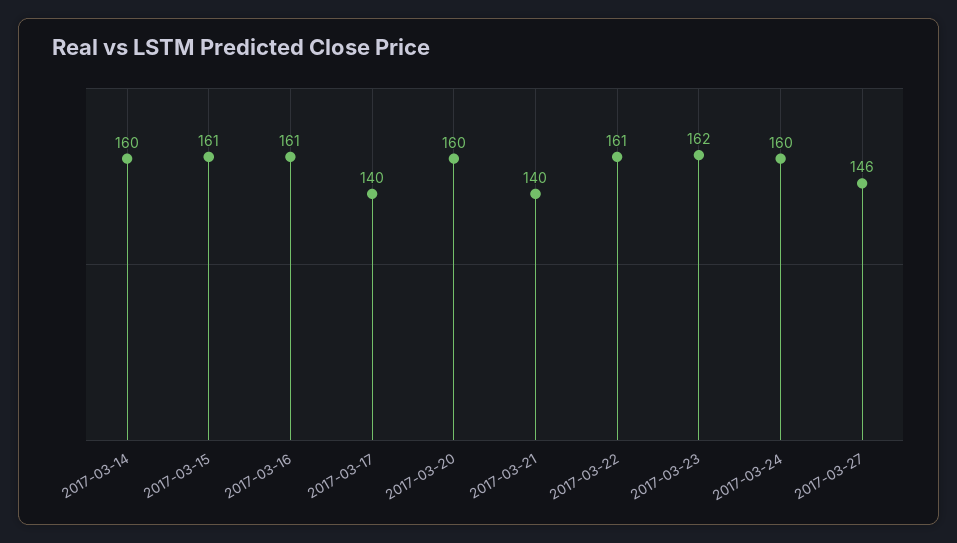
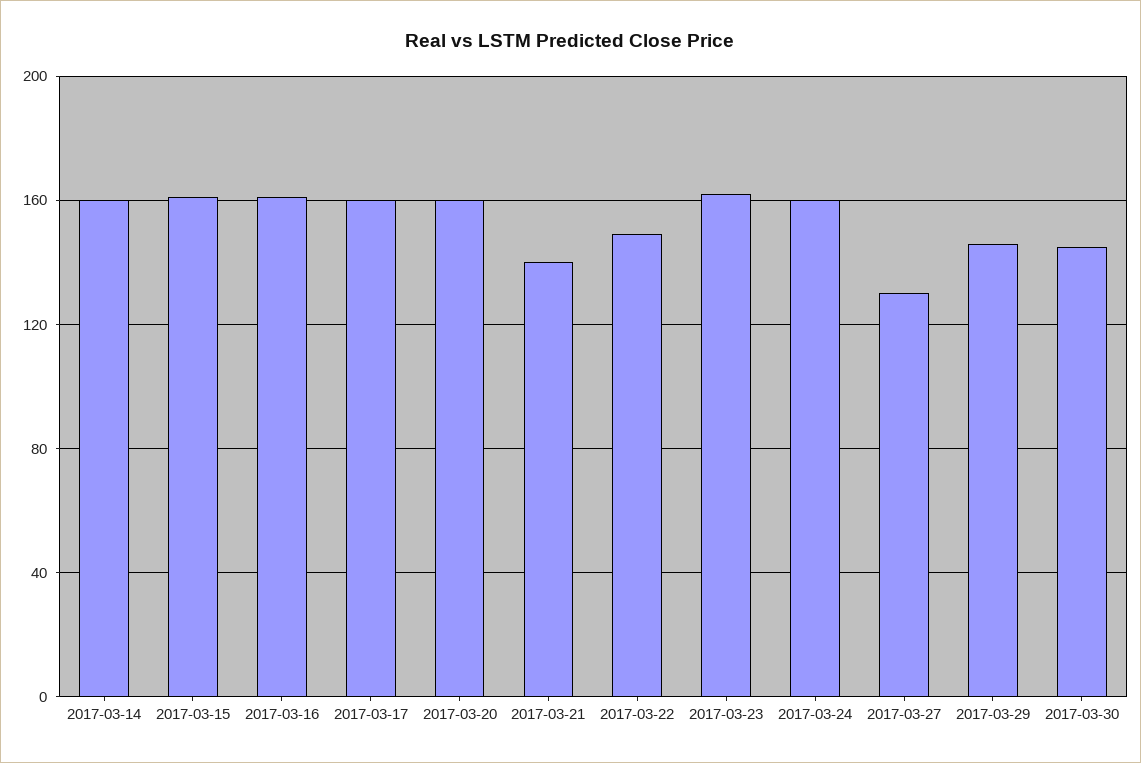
2017-03-17: 140 -> 160
2017-03-22: 161 -> 150
2017-03-27: 146 -> 130
2017-03-29: none -> 145
2017-03-30: none -> 145

